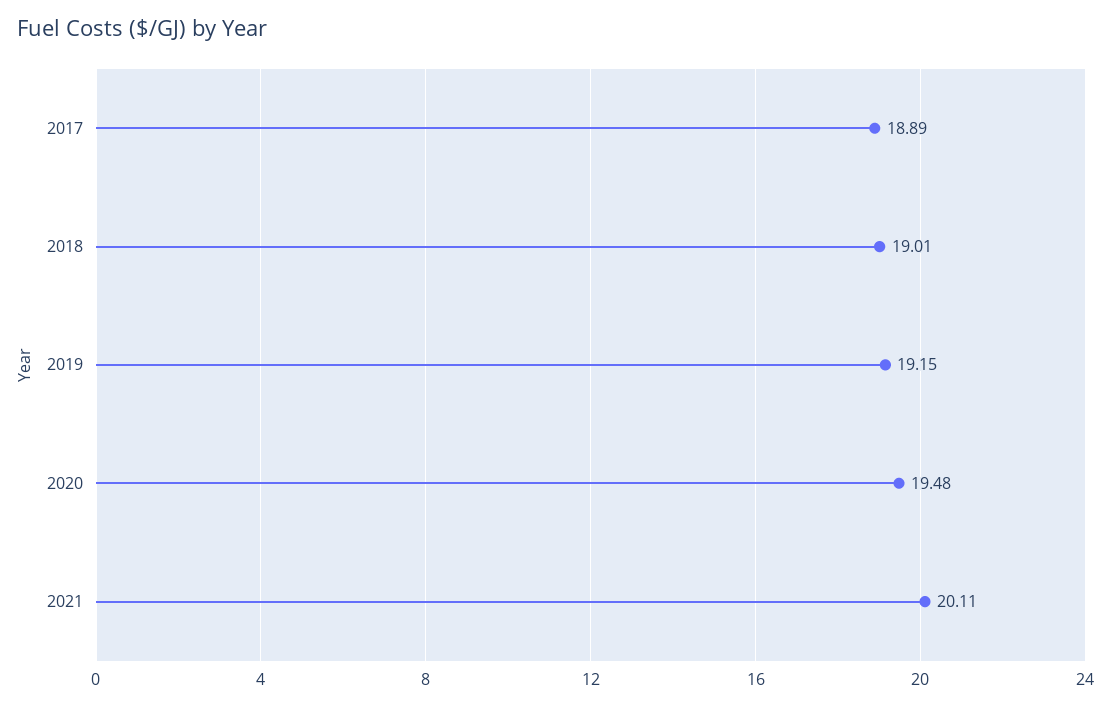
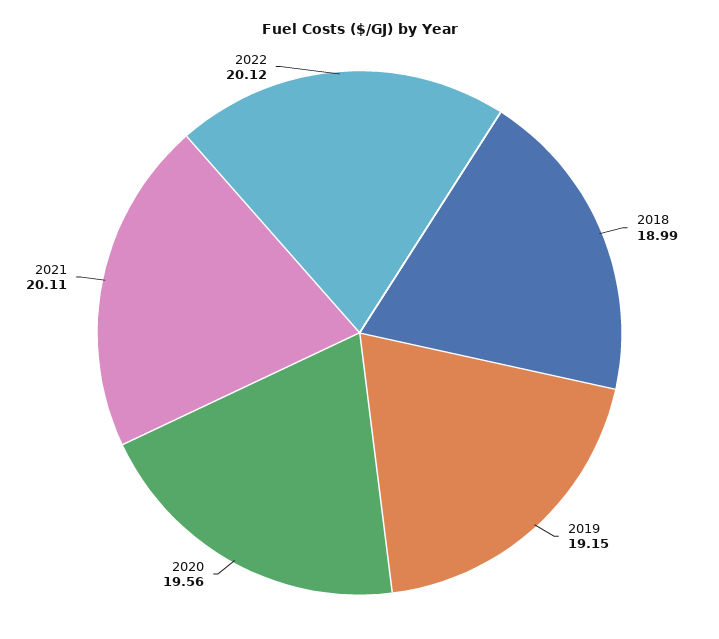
2017: 18.89 -> none
2018: 19.01 -> 18.99
2020: 19.48 -> 19.56
2022: none -> 20.12

